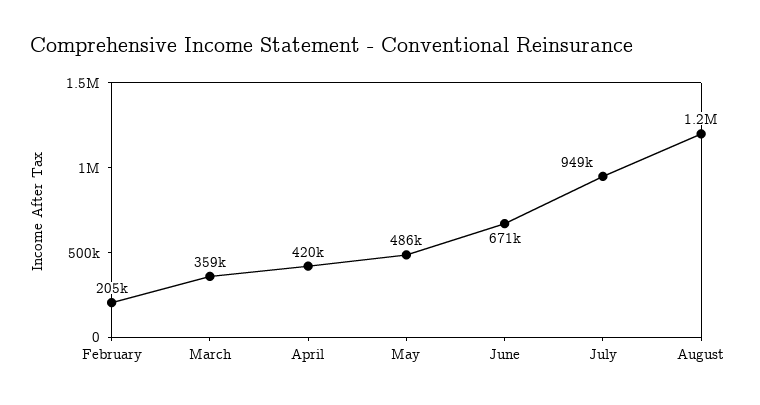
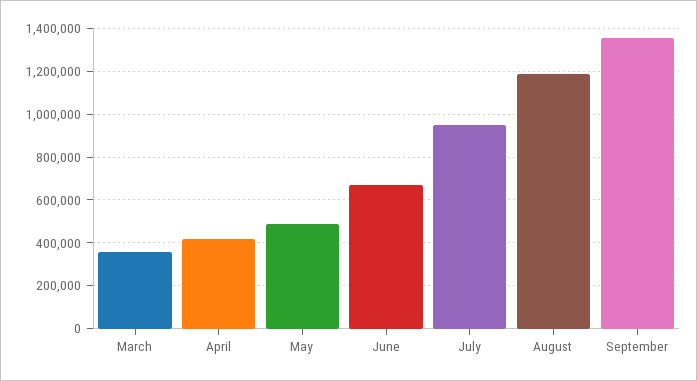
February: 205000 -> none
September: none -> 1350000

